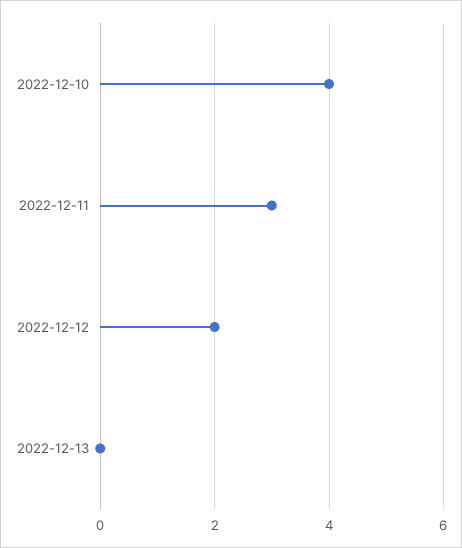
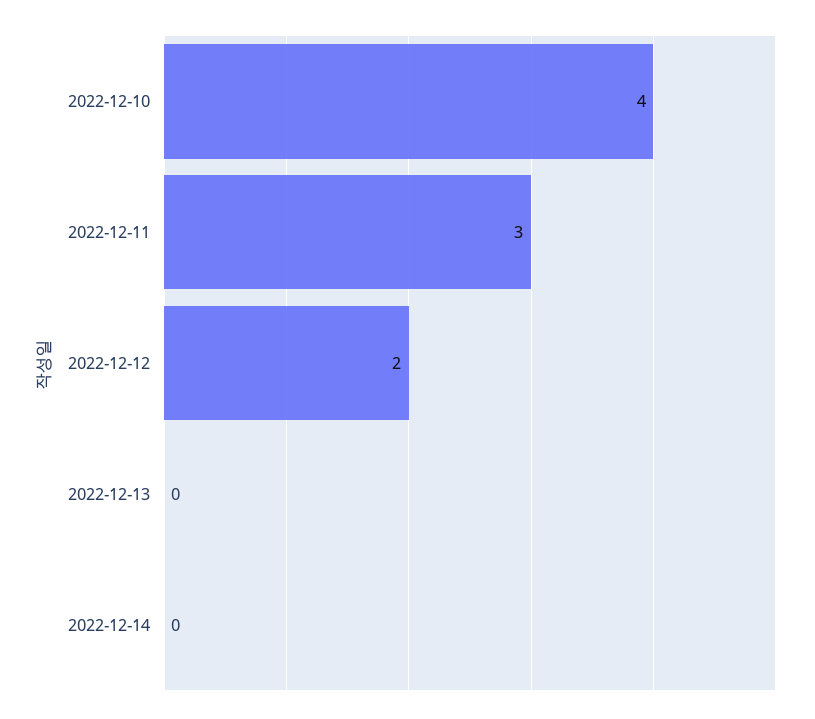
2022-12-14: none -> 0

